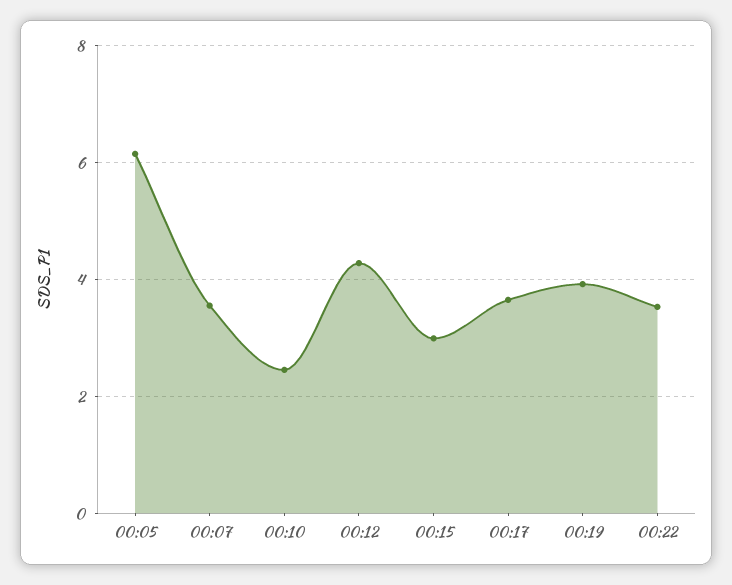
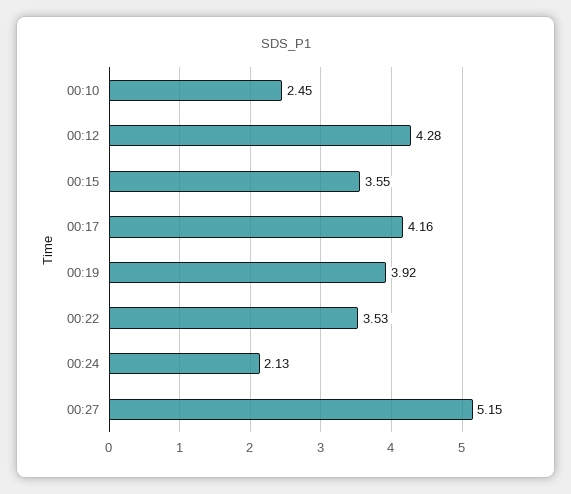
00:05: 6.2 -> none
00:07: 3.6 -> none
00:15: 3 -> 3.55
00:17: 3.6 -> 4.16
00:24: none -> 2.13
00:27: none -> 5.15

